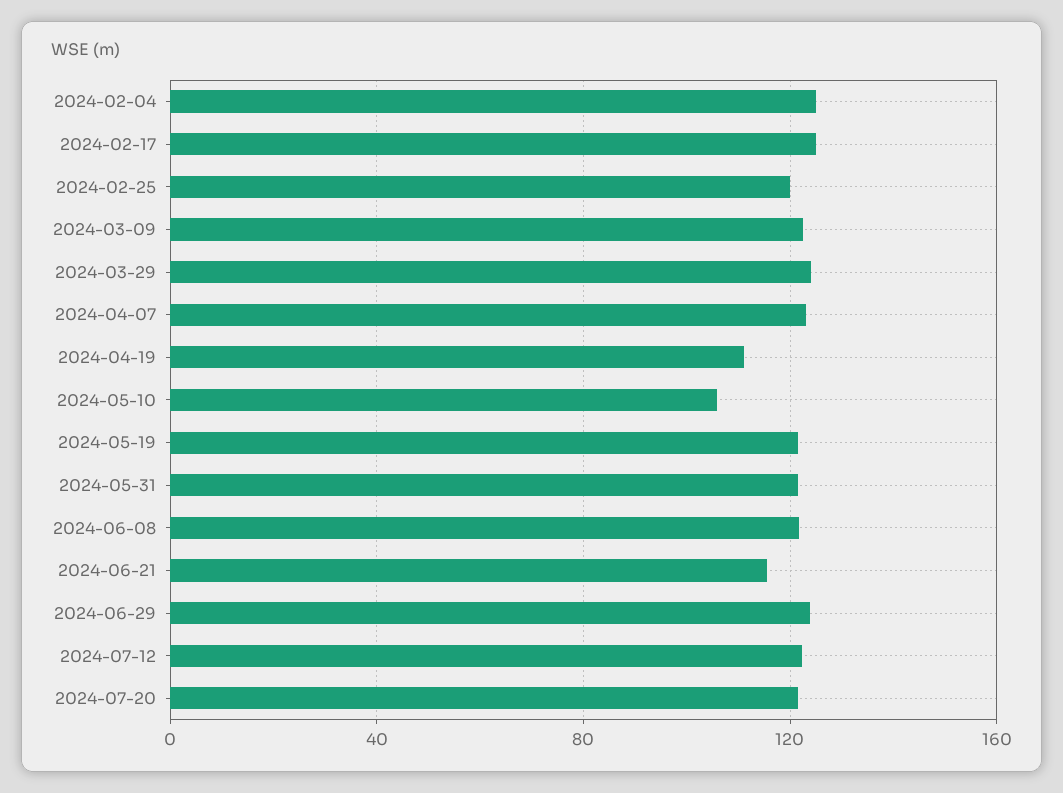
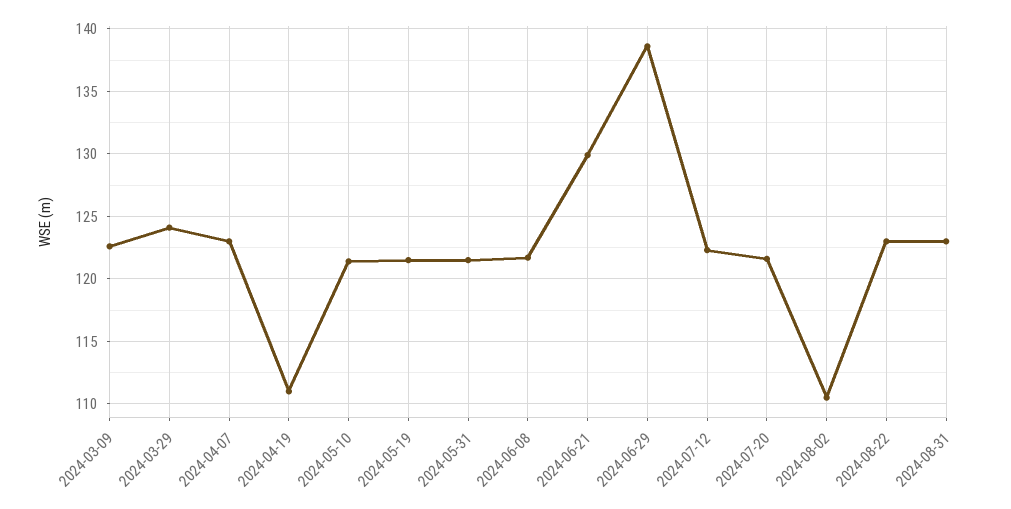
2024-02-04: 125 -> none
2024-02-17: 125 -> none
2024-02-25: 120 -> none
2024-05-10: 105 -> 121.5
2024-06-21: 115 -> 130
2024-06-29: 125 -> 138.5
2024-08-02: none -> 110.5
2024-08-22: none -> 123
2024-08-31: none -> 123

